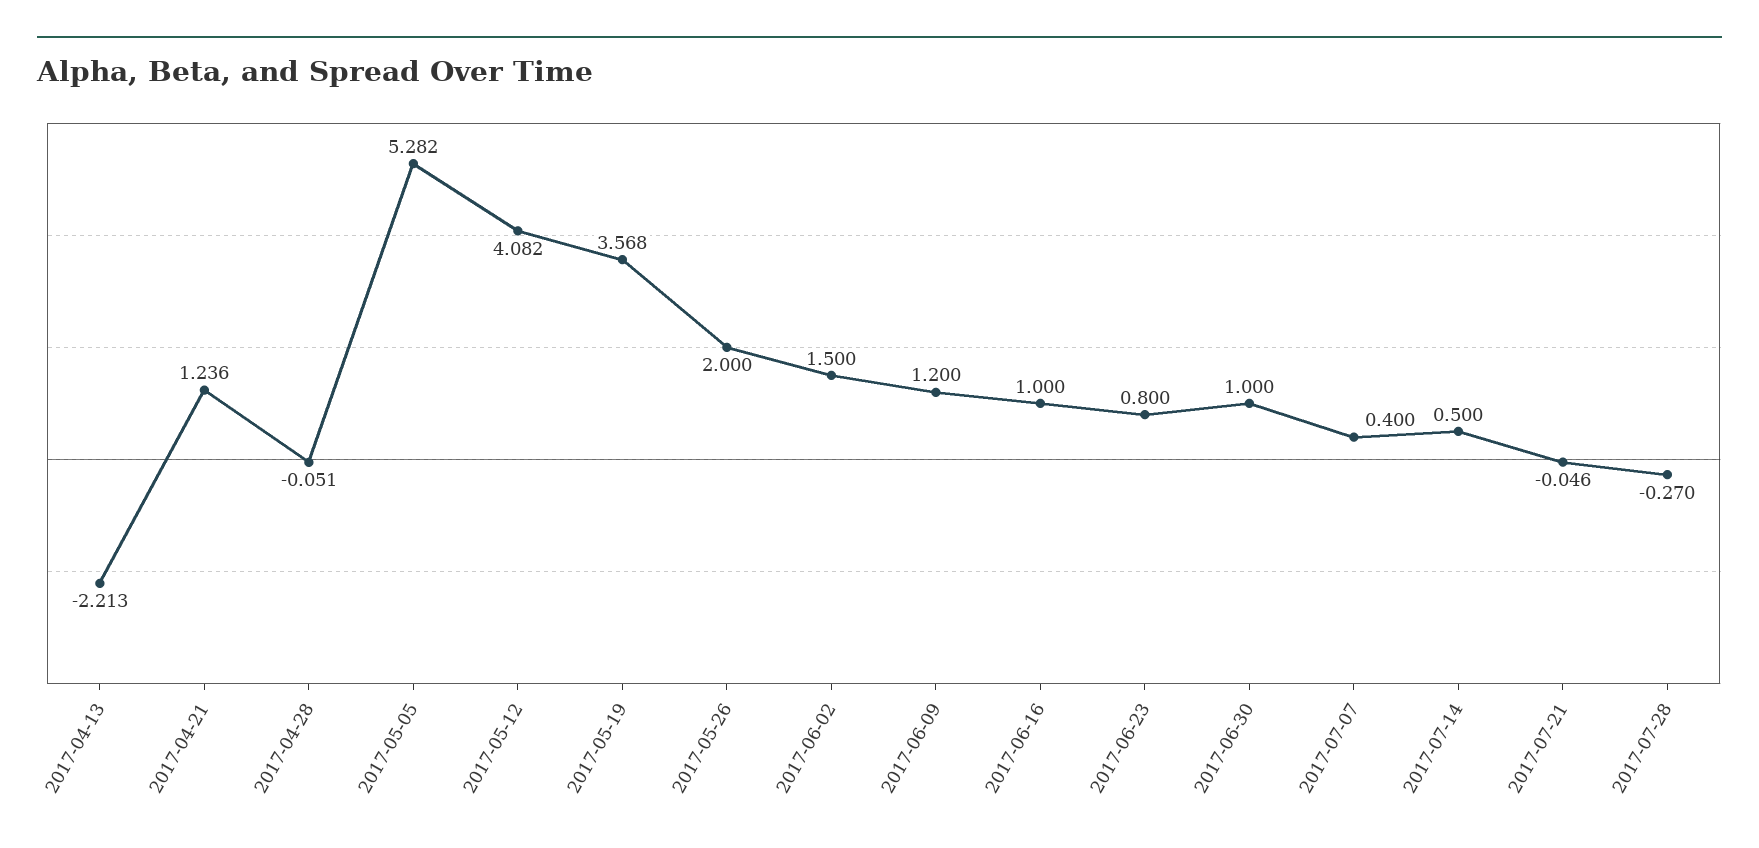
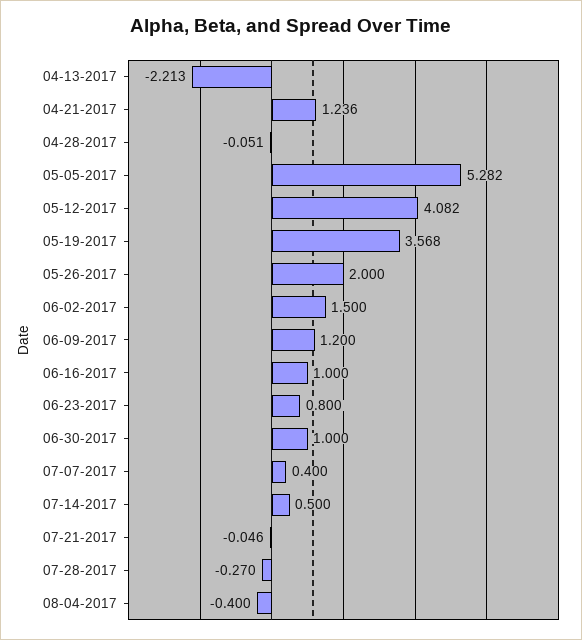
08-04-2017: none -> -0.4

